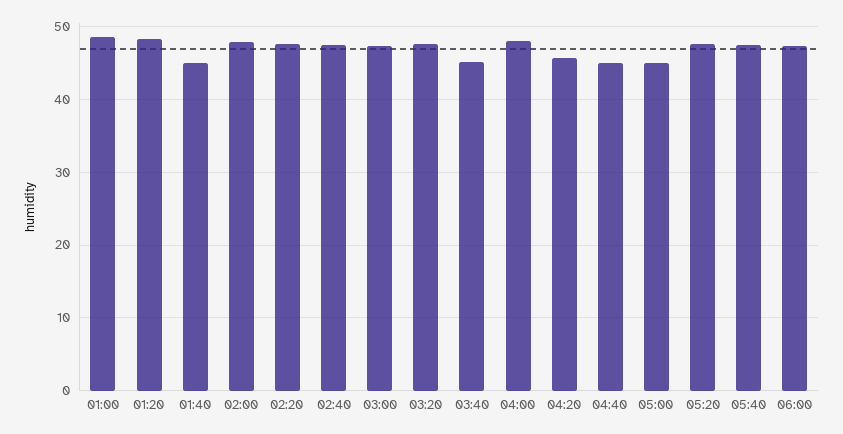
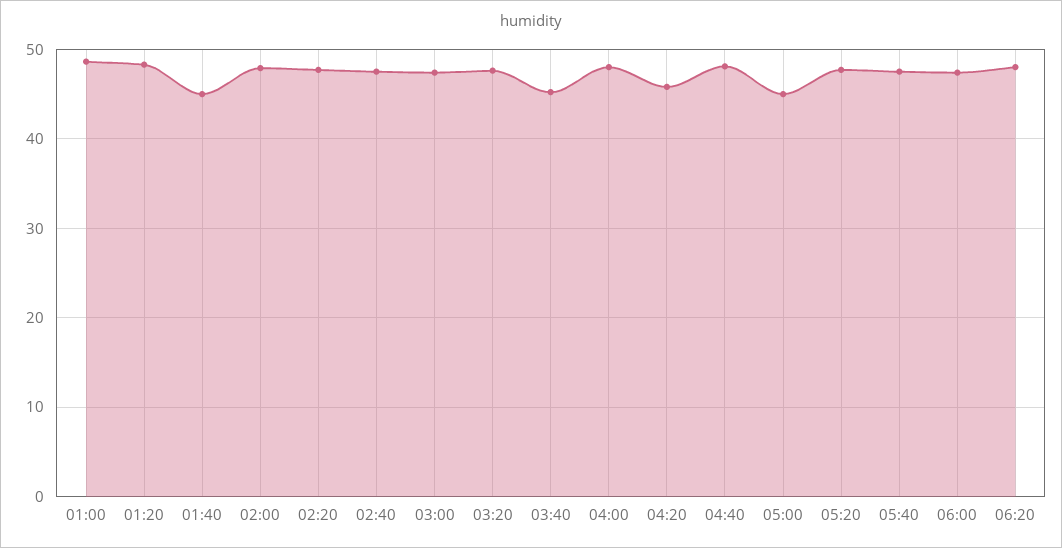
04:40: 45 -> 48
06:20: none -> 48

